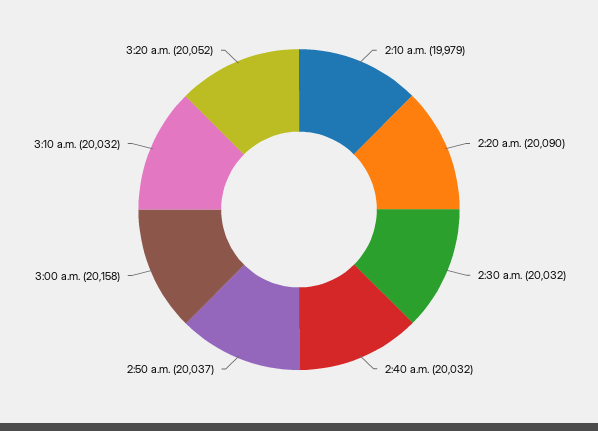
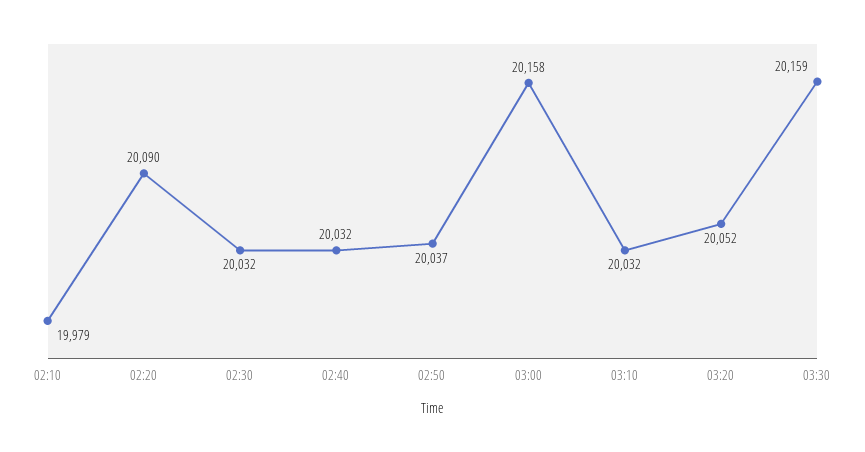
03:30: none -> 20159

